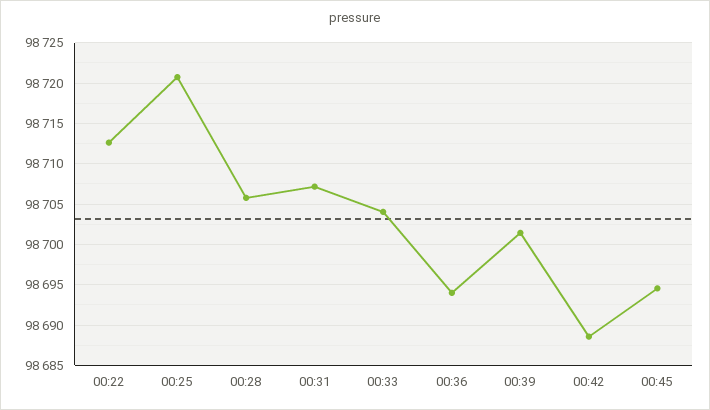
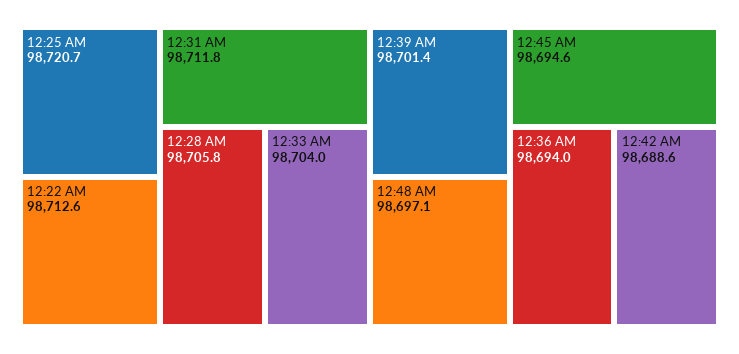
00:31: 98707 -> 98711.8
12:48 AM: none -> 98697.1

